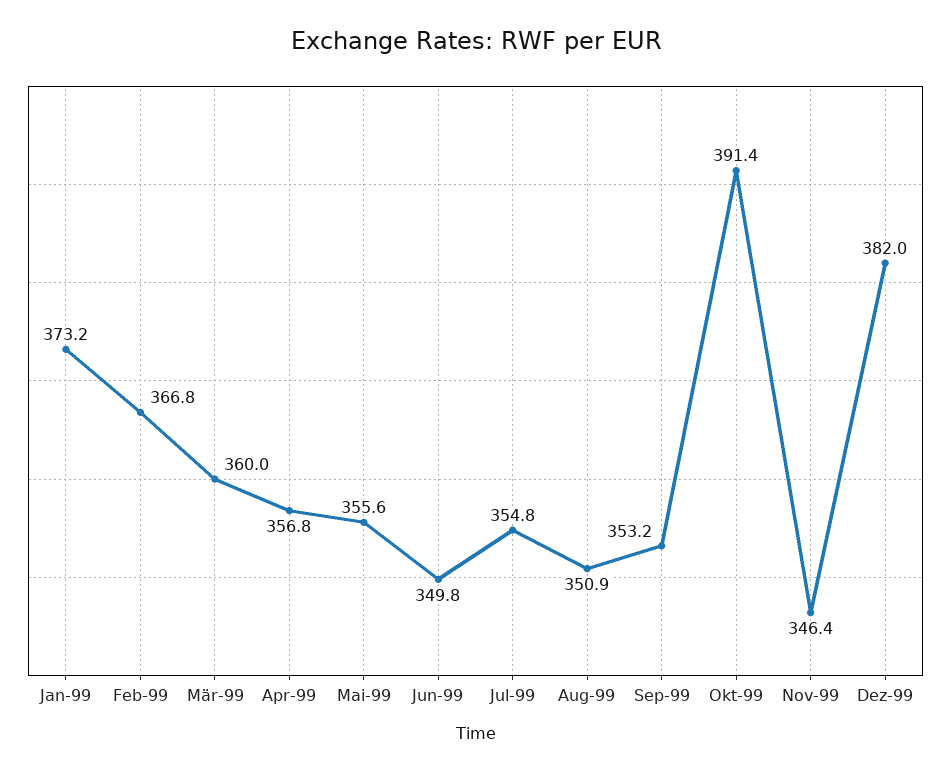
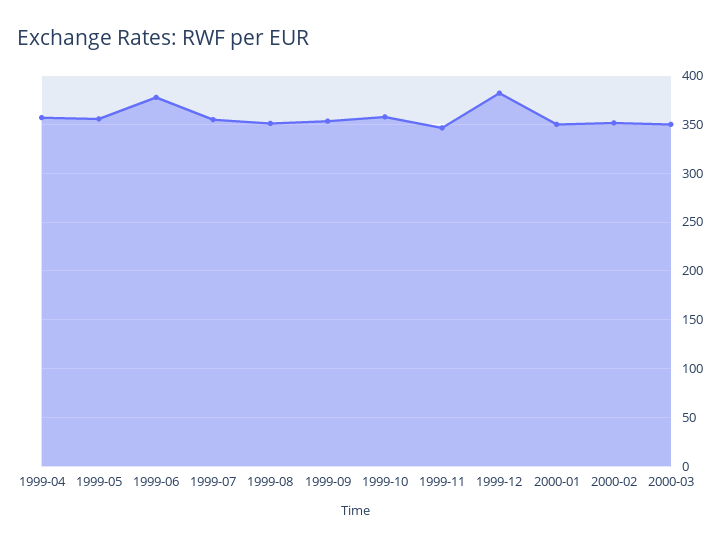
Jan-99: 373.2 -> none
Feb-99: 366.8 -> none
Mär-99: 360 -> none
Jun-99: 349.8 -> 380
Okt-99: 391.4 -> 360
2000-01: none -> 350
2000-02: none -> 350
2000-03: none -> 350

